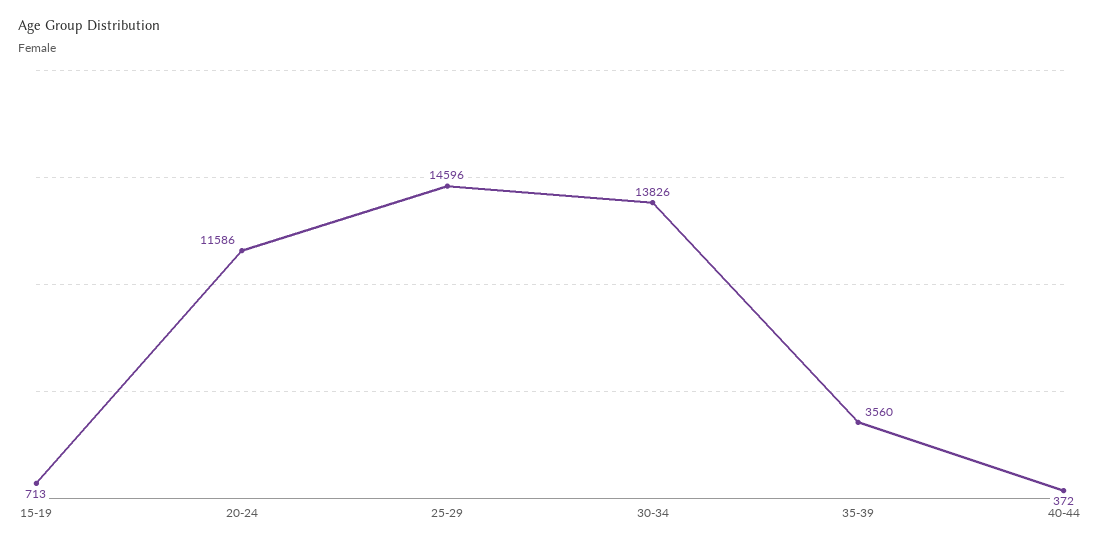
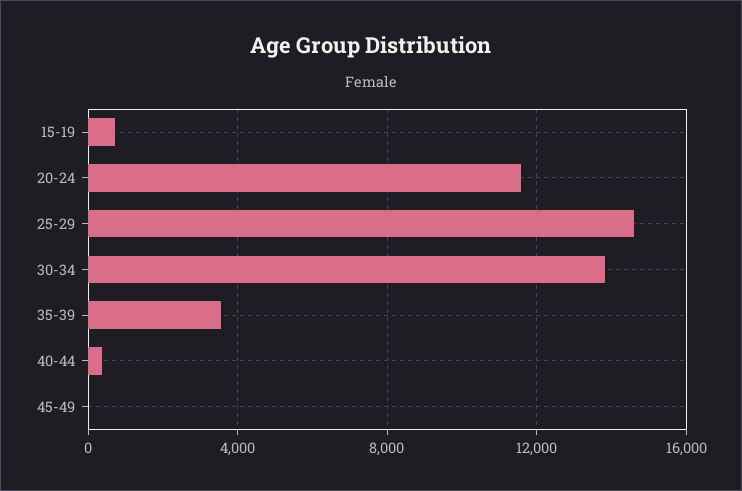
45-49: none -> 0

